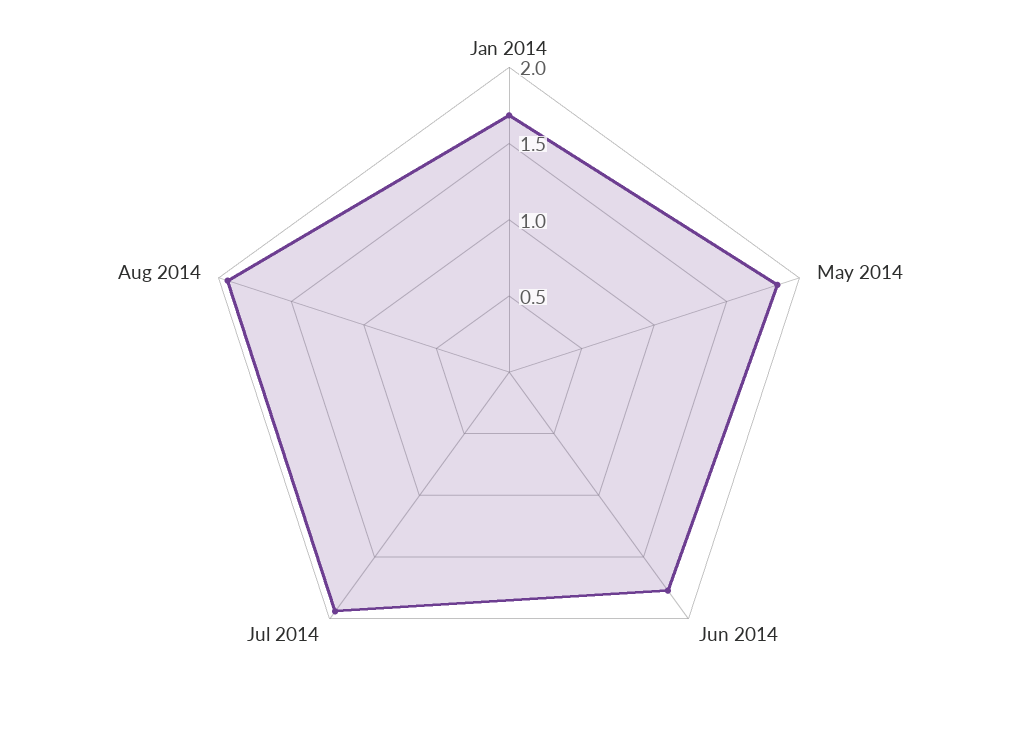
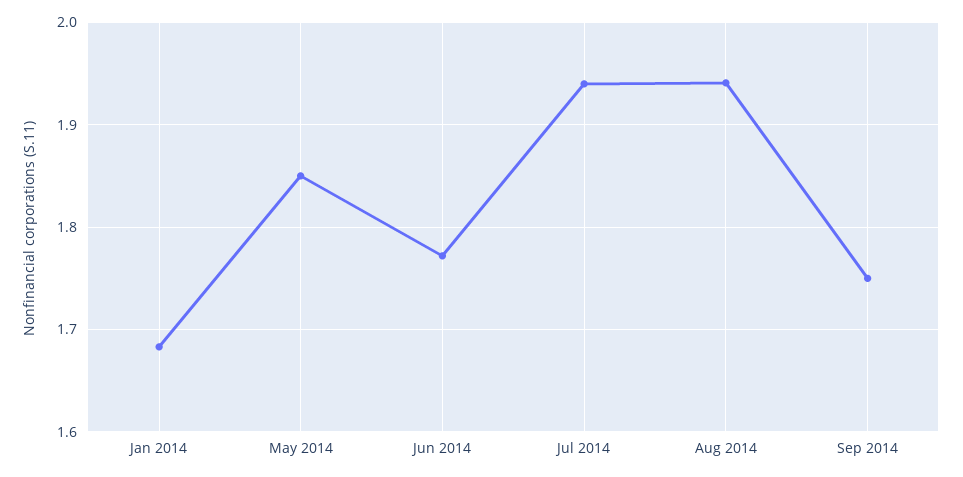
Sep 2014: none -> 1.75

